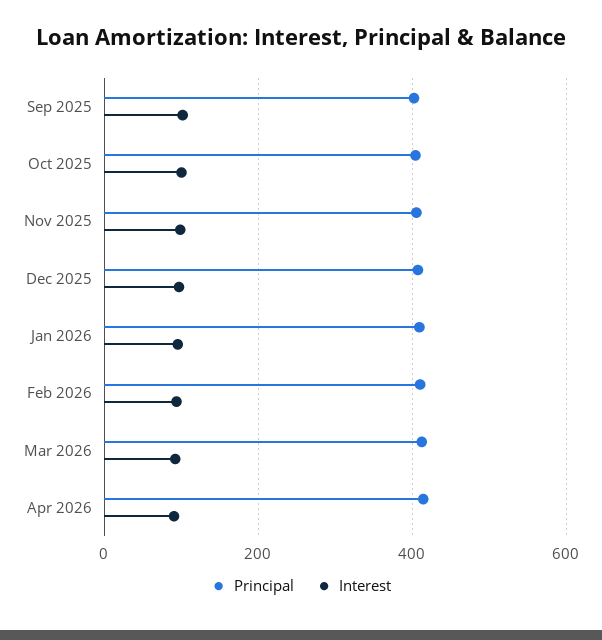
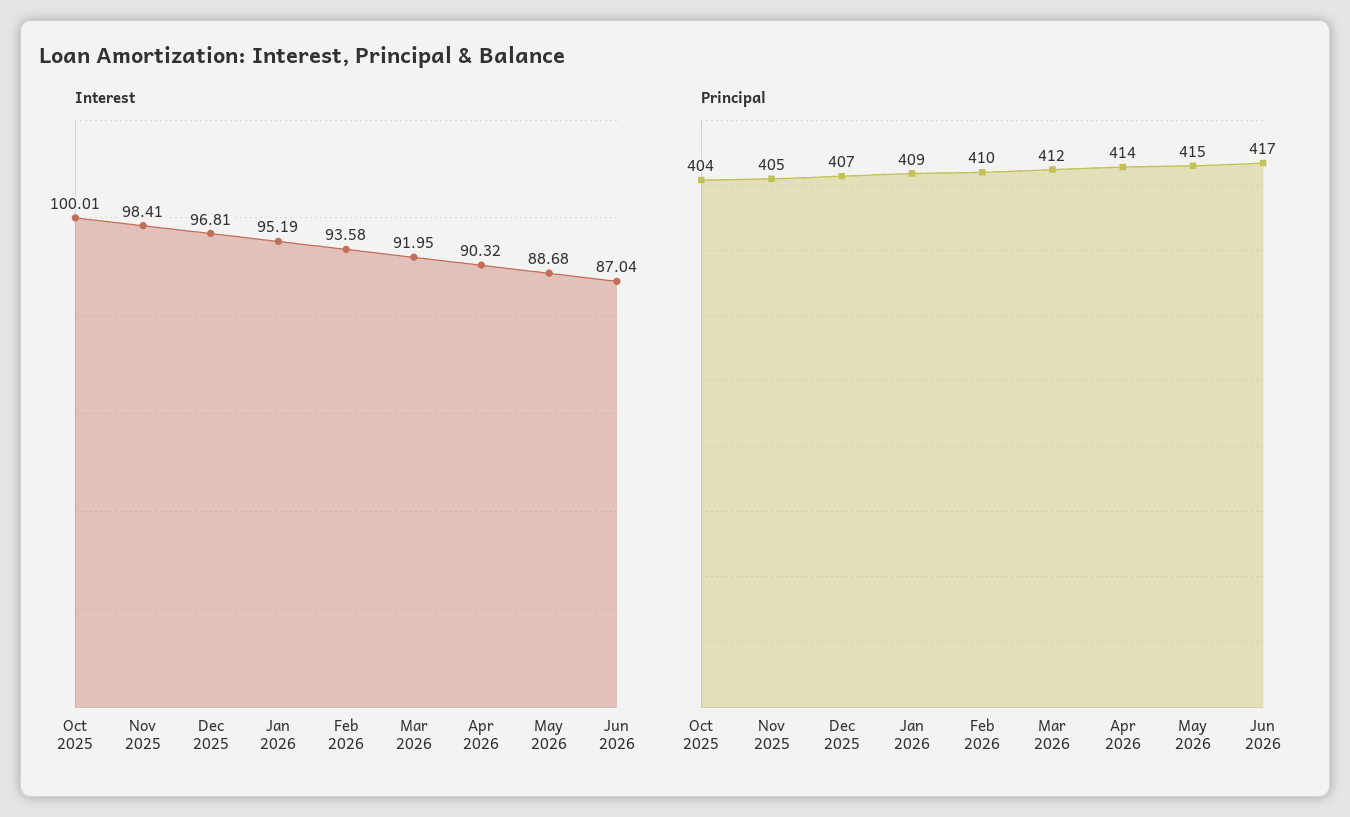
Principal, Sep 2025: 400 -> none
Interest, Sep 2025: 100 -> none
Interest, May 2026: none -> 88.68
Interest, Jun 2026: none -> 87.04
Principal, May 2026: none -> 415
Principal, Jun 2026: none -> 417

